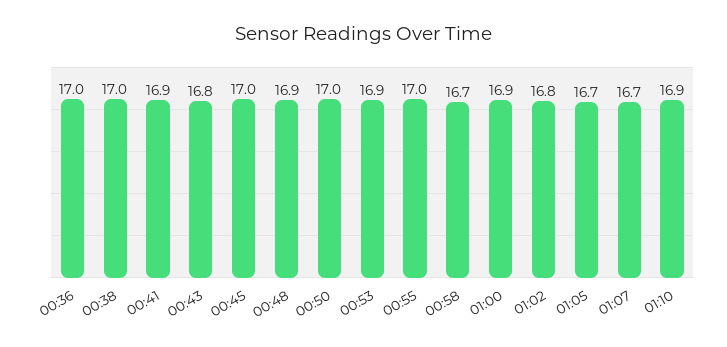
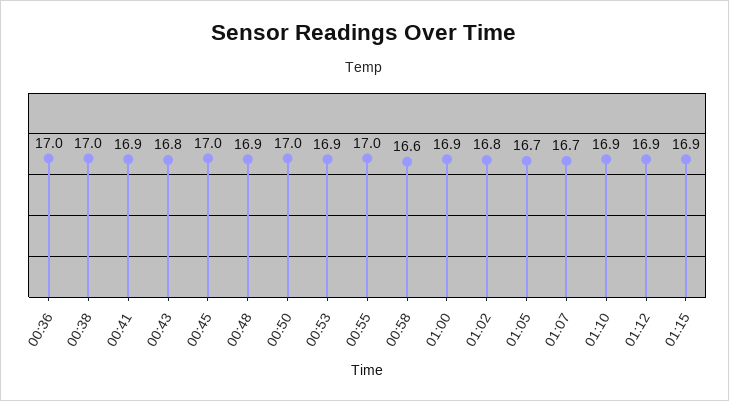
00:58: 16.7 -> 16.6
01:12: none -> 16.9
01:15: none -> 16.9

